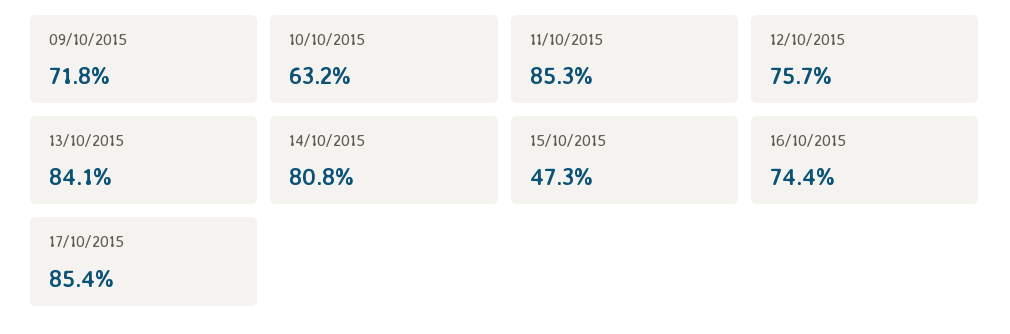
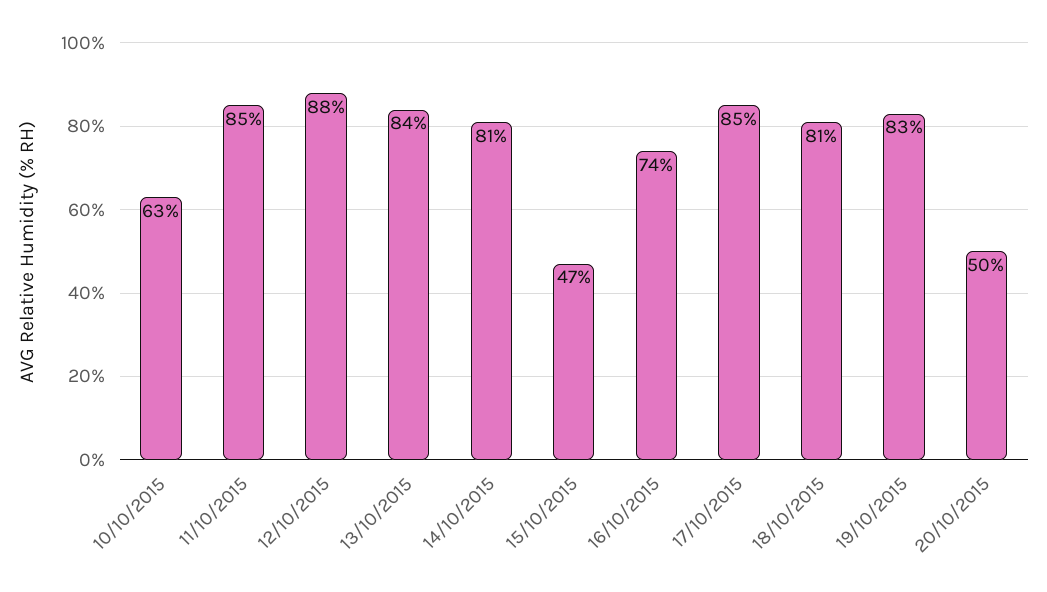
09/10/2015: 71.8 -> none
12/10/2015: 75.7 -> 88
18/10/2015: none -> 81
19/10/2015: none -> 83
20/10/2015: none -> 50

